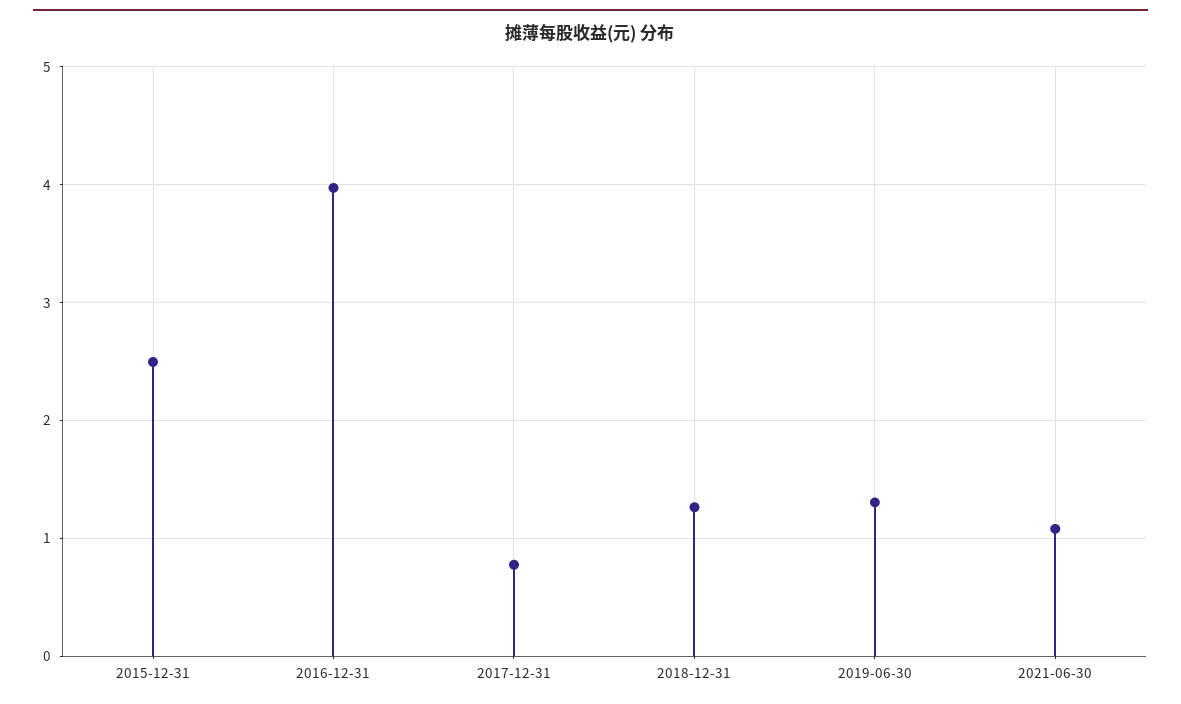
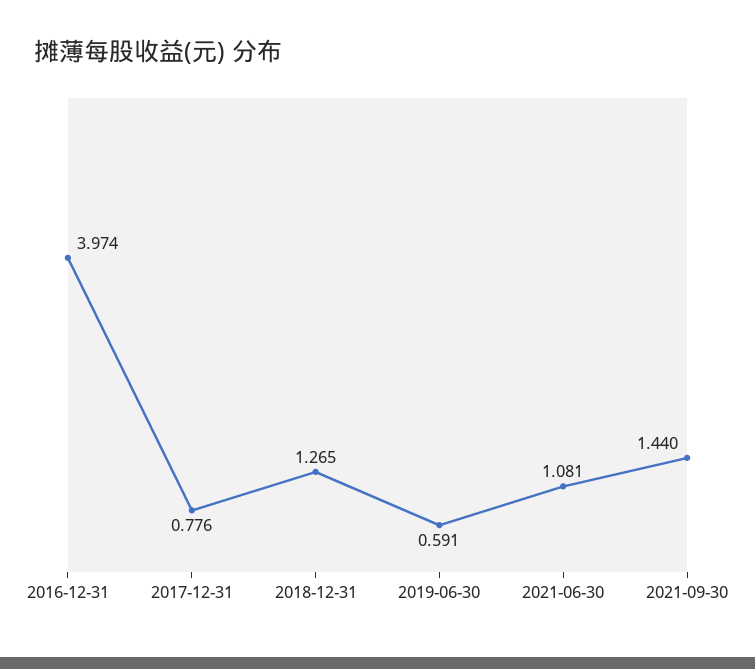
2015-12-31: 2.5 -> none
2019-06-30: 1.3 -> 0.591
2021-09-30: none -> 1.44

